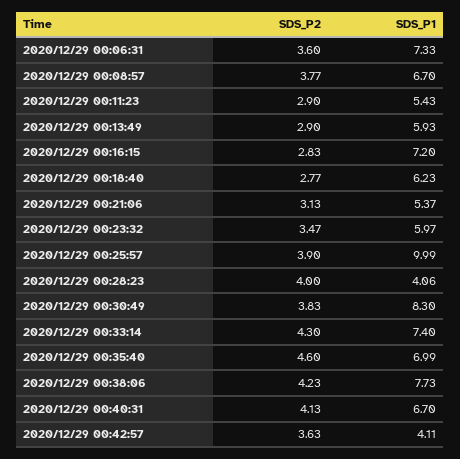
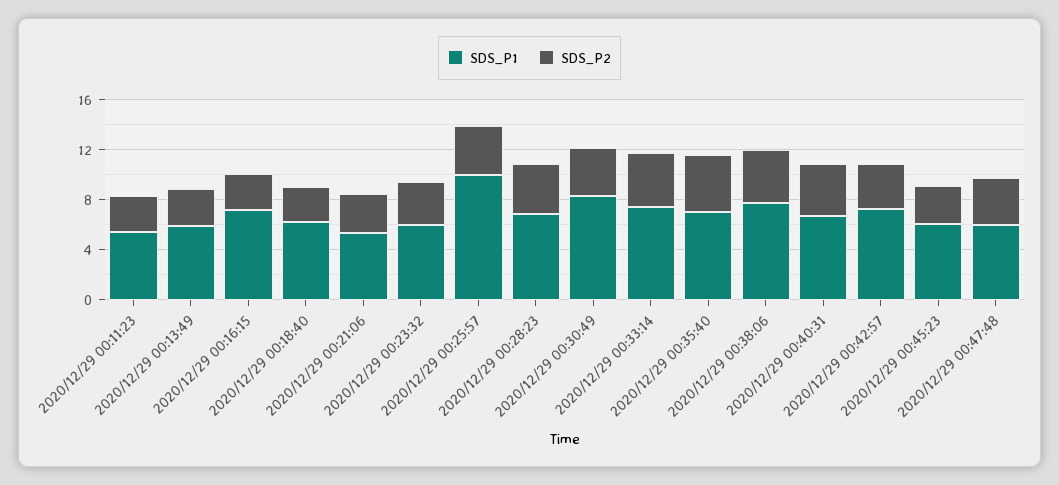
SDS_P2, 2020/12/29 00:06:31: 3.6 -> none
SDS_P1, 2020/12/29 00:06:31: 7.33 -> none
SDS_P2, 2020/12/29 00:08:57: 3.77 -> none
SDS_P1, 2020/12/29 00:08:57: 6.7 -> none
SDS_P1, 2020/12/29 00:28:23: 4.06 -> 7
SDS_P1, 2020/12/29 00:42:57: 4.11 -> 7
SDS_P1, 2020/12/29 00:45:23: none -> 6
SDS_P2, 2020/12/29 00:45:23: none -> 3
SDS_P1, 2020/12/29 00:47:48: none -> 6
SDS_P2, 2020/12/29 00:47:48: none -> 4

